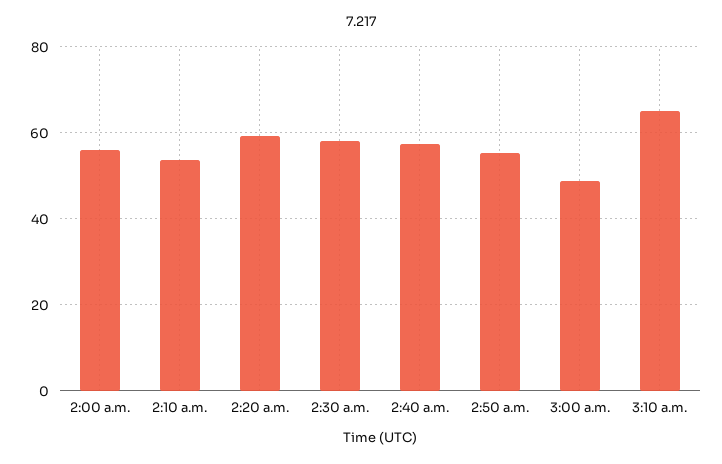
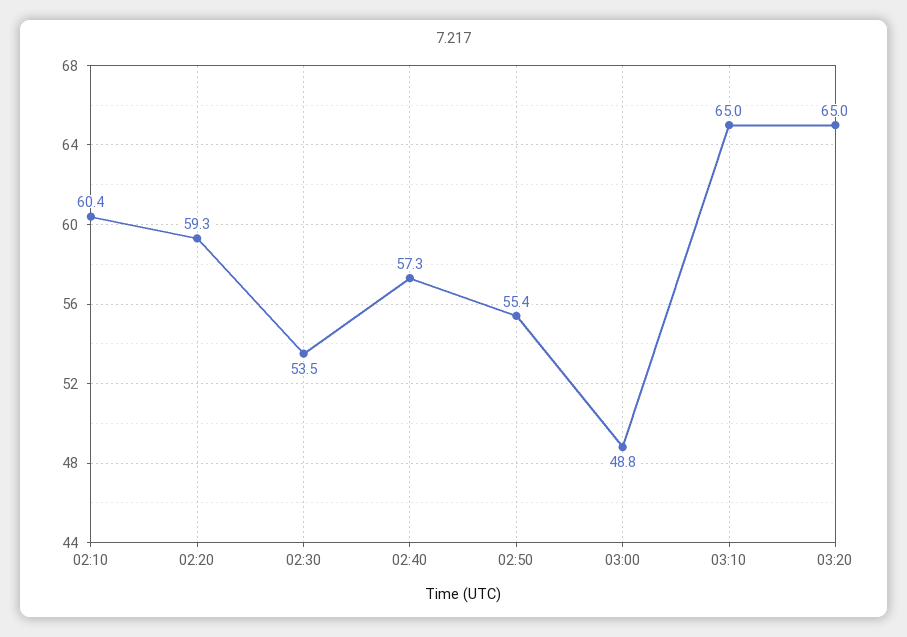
2:00 a.m.: 56 -> none
2:10 a.m.: 54 -> 60.4
2:30 a.m.: 58 -> 53.5
03:20: none -> 65

